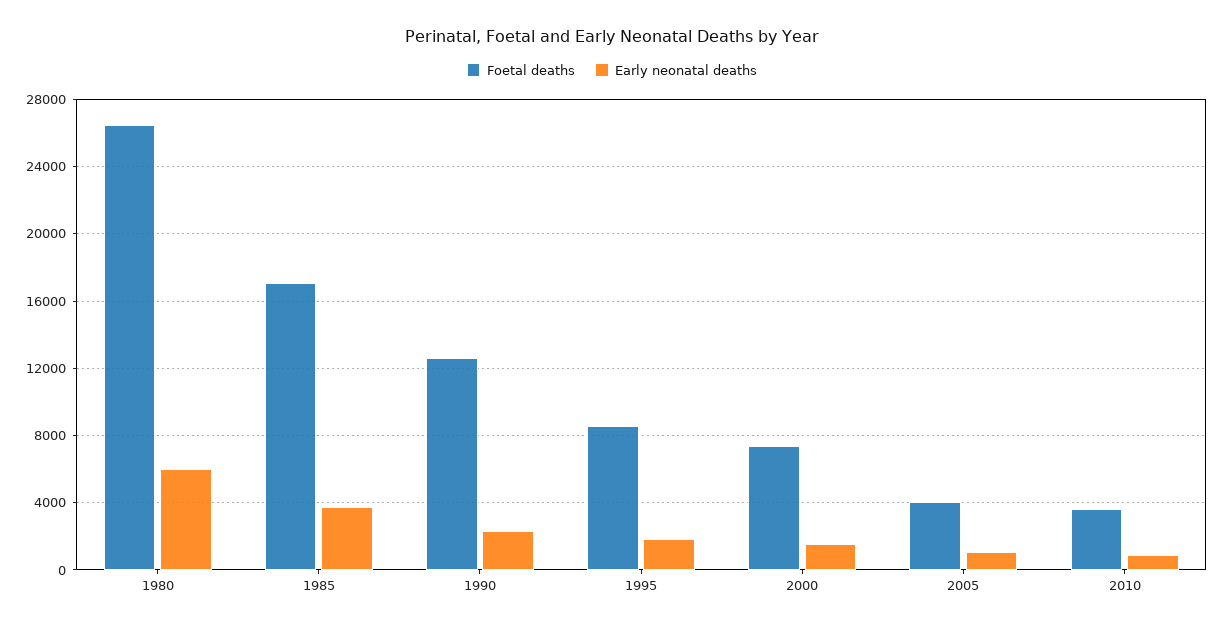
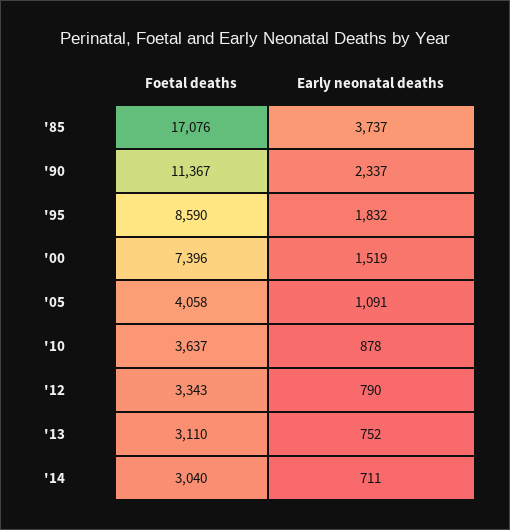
Foetal deaths, 1980: 26500 -> none
Early neonatal deaths, 1980: 6000 -> none
Foetal deaths, 1990: 12500 -> 11367
Foetal deaths, '12: none -> 3343
Early neonatal deaths, '12: none -> 790
Foetal deaths, '13: none -> 3110
Early neonatal deaths, '13: none -> 752
Foetal deaths, '14: none -> 3040
Early neonatal deaths, '14: none -> 711

